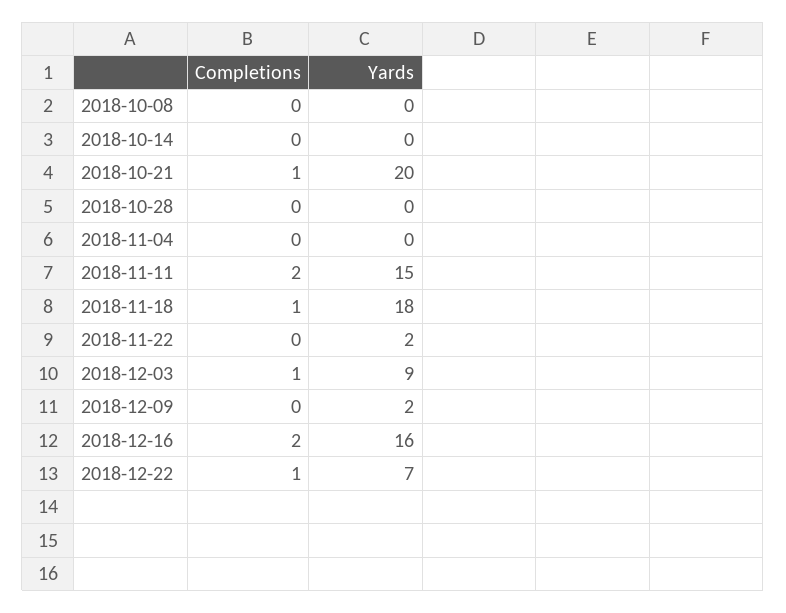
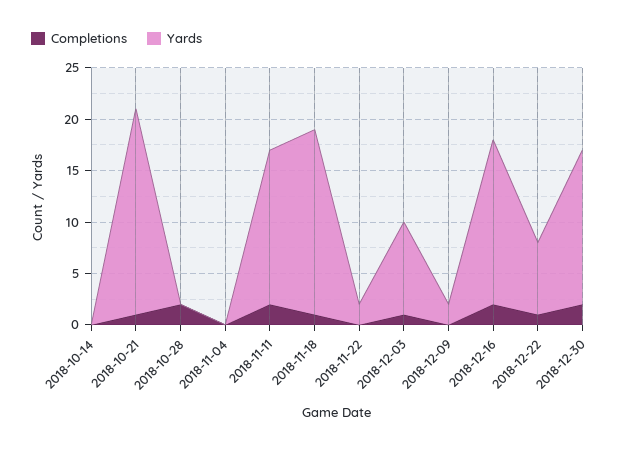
Completions, 2018-10-08: 0 -> none
Yards, 2018-10-08: 0 -> none
Completions, 2018-10-28: 0 -> 2
Completions, 2018-12-30: none -> 2
Yards, 2018-12-30: none -> 15

